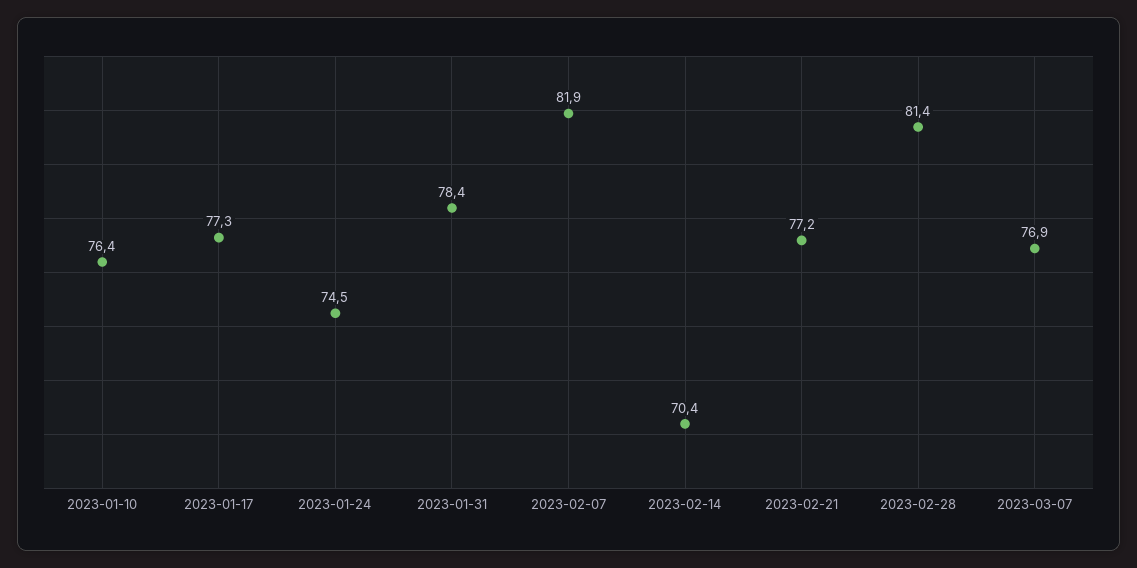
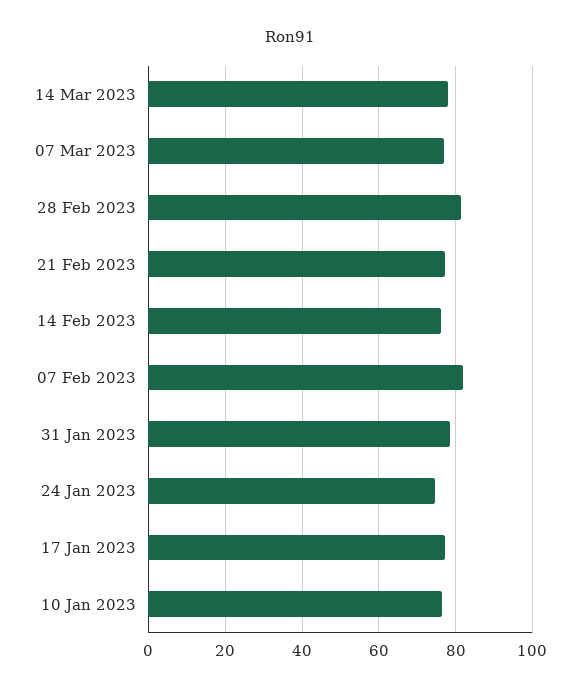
2023-02-14: 70.4 -> 76
14 Mar 2023: none -> 78

